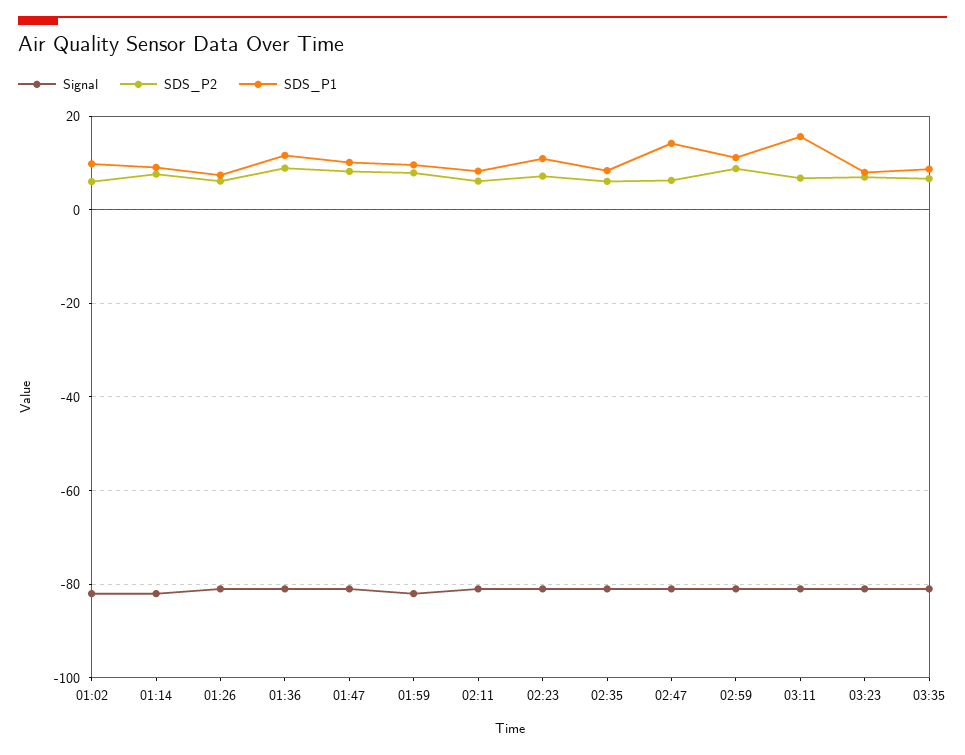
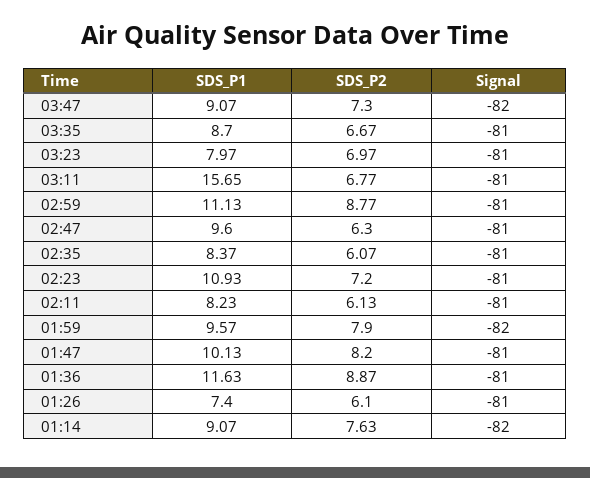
Signal, 01:02: -82 -> none
SDS_P2, 01:02: 6 -> none
SDS_P1, 01:02: 10 -> none
SDS_P1, 02:47: 14 -> 9.6
SDS_P1, 03:47: none -> 9.07
SDS_P2, 03:47: none -> 7.3
Signal, 03:47: none -> -82

